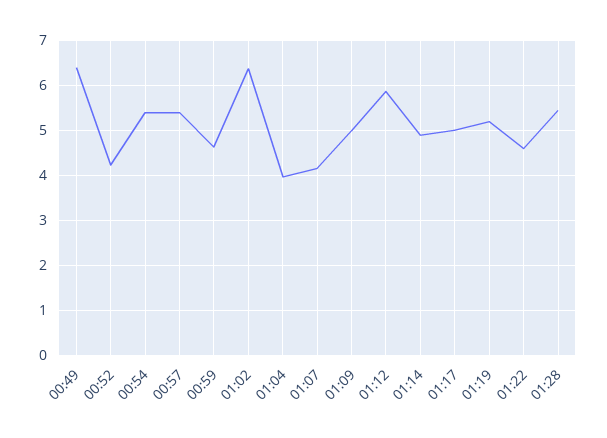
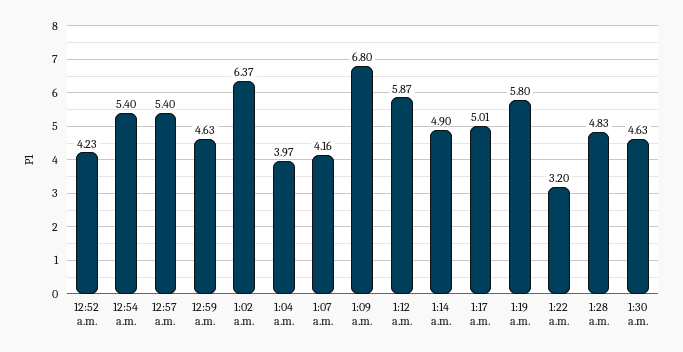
00:49: 6.4 -> none
01:09: 5 -> 6.8
01:19: 5.2 -> 5.8
01:22: 4.6 -> 3.2
01:28: 5.4 -> 4.83
1:30 a.m.: none -> 4.63

